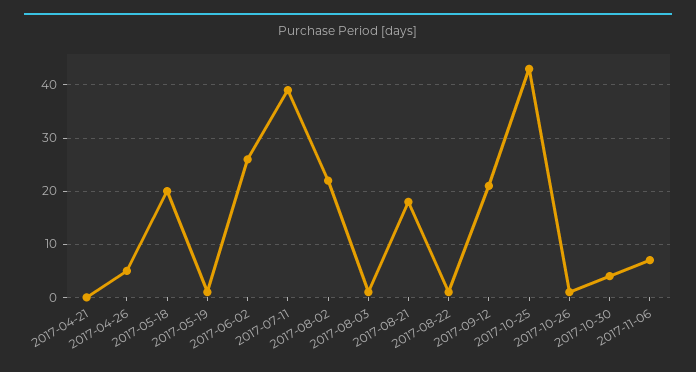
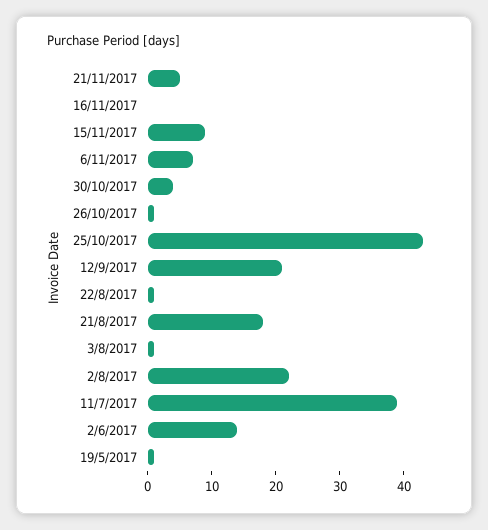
2017-04-21: 0 -> none
2017-04-26: 5 -> none
2017-05-18: 20 -> none
2017-06-02: 25 -> 15
21/11/2017: none -> 5
16/11/2017: none -> 0
15/11/2017: none -> 10

